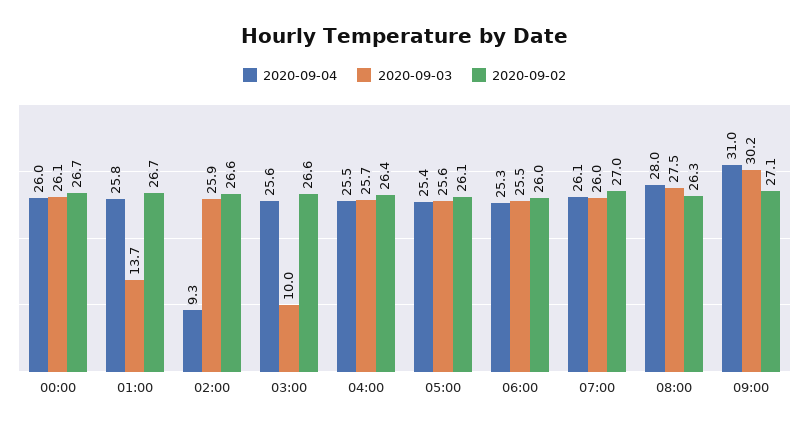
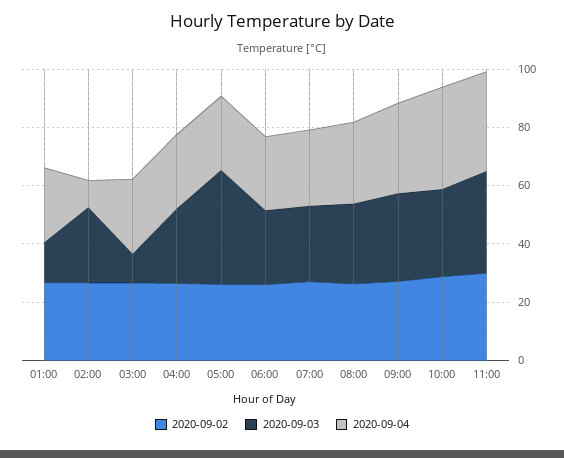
2020-09-04, 00:00: 26 -> none
2020-09-03, 00:00: 26.1 -> none
2020-09-02, 00:00: 26.7 -> none
2020-09-03, 05:00: 25.6 -> 40
2020-09-02, 10:00: none -> 30
2020-09-03, 10:00: none -> 30
2020-09-04, 10:00: none -> 35
2020-09-02, 11:00: none -> 30
2020-09-03, 11:00: none -> 35
2020-09-04, 11:00: none -> 35

